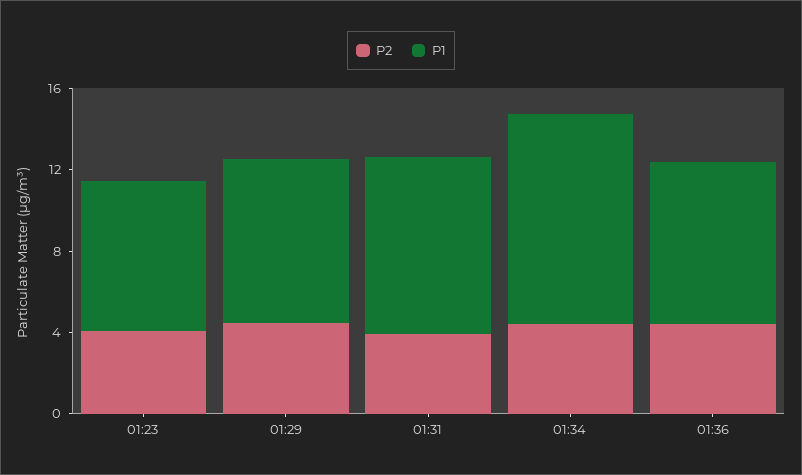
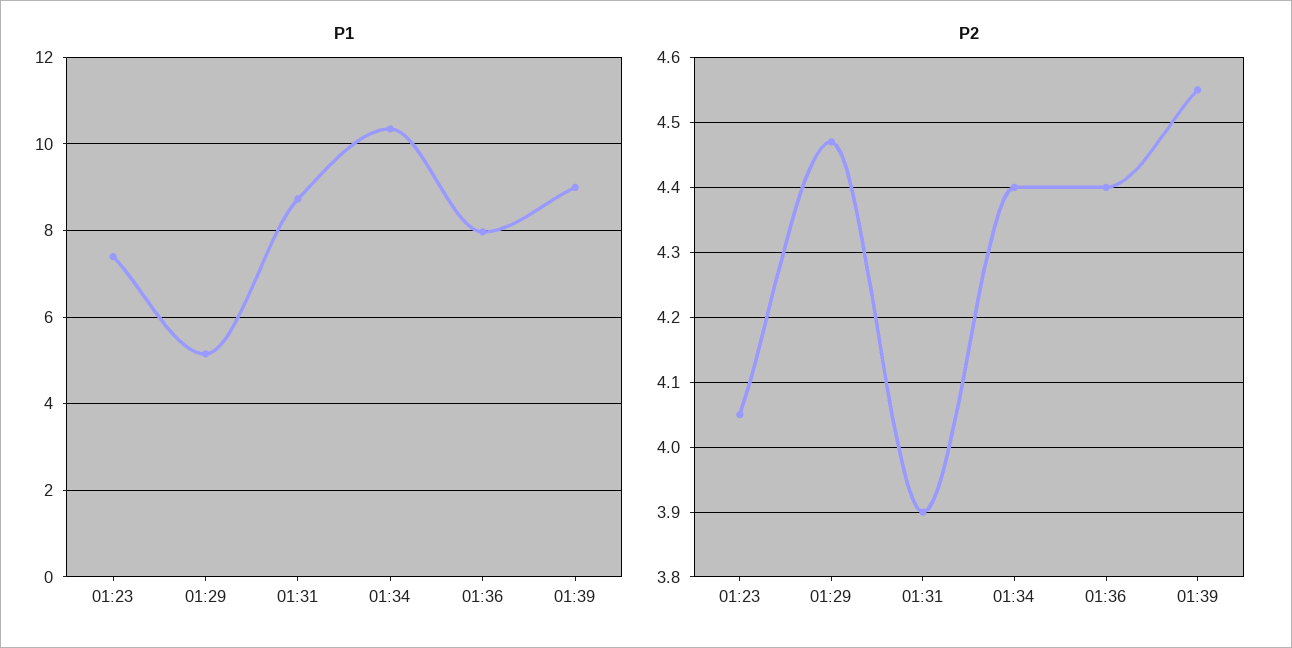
P1, 01:29: 8 -> 5.2
P1, 01:39: none -> 9
P2, 01:39: none -> 4.55

